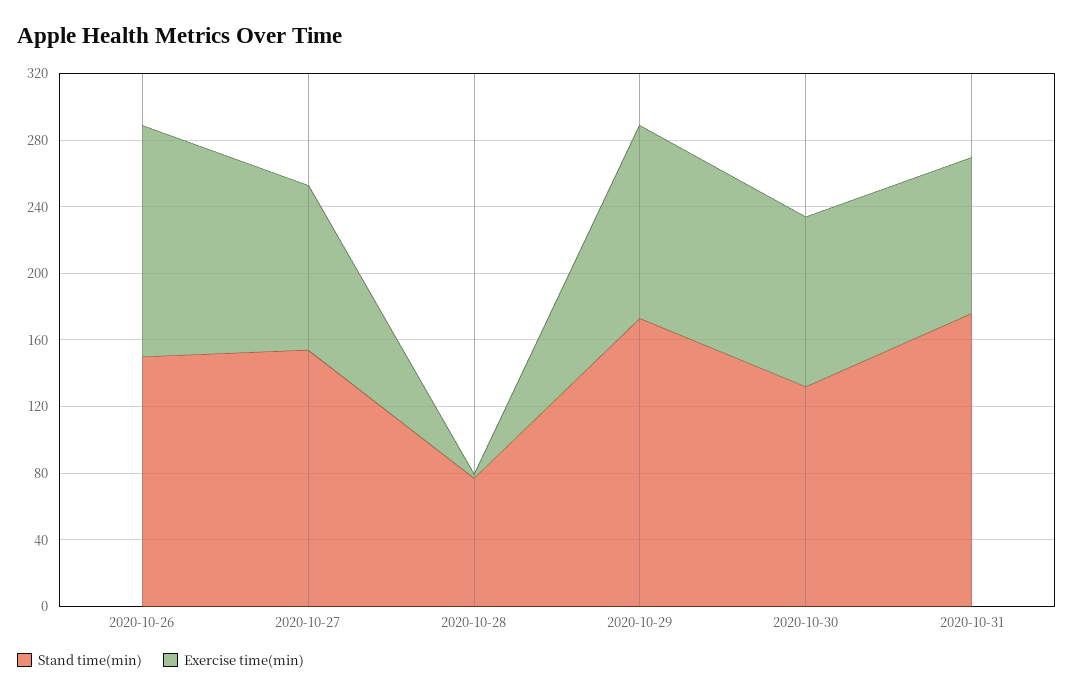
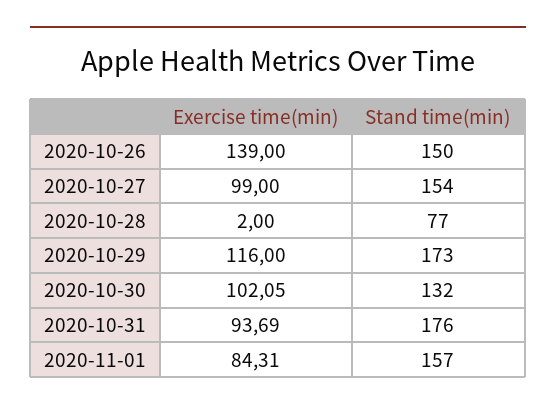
Exercise time(min), 2020-11-01: none -> 84.31
Stand time(min), 2020-11-01: none -> 157

